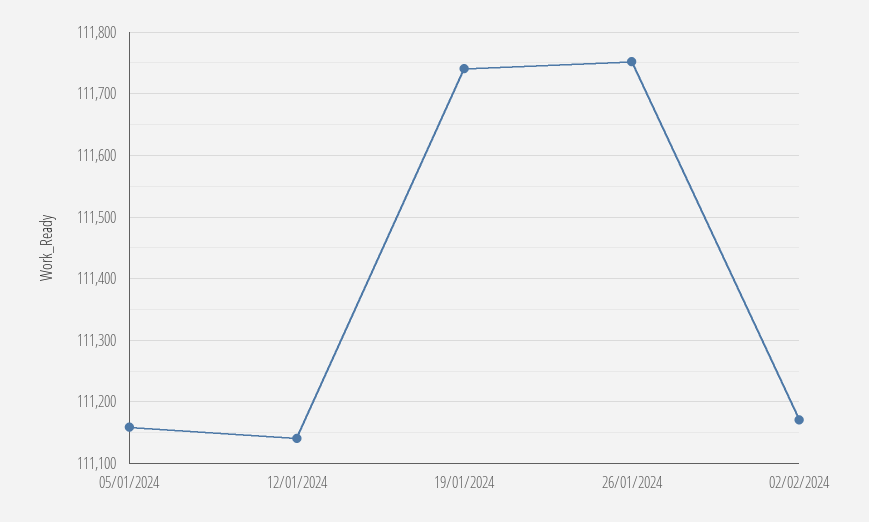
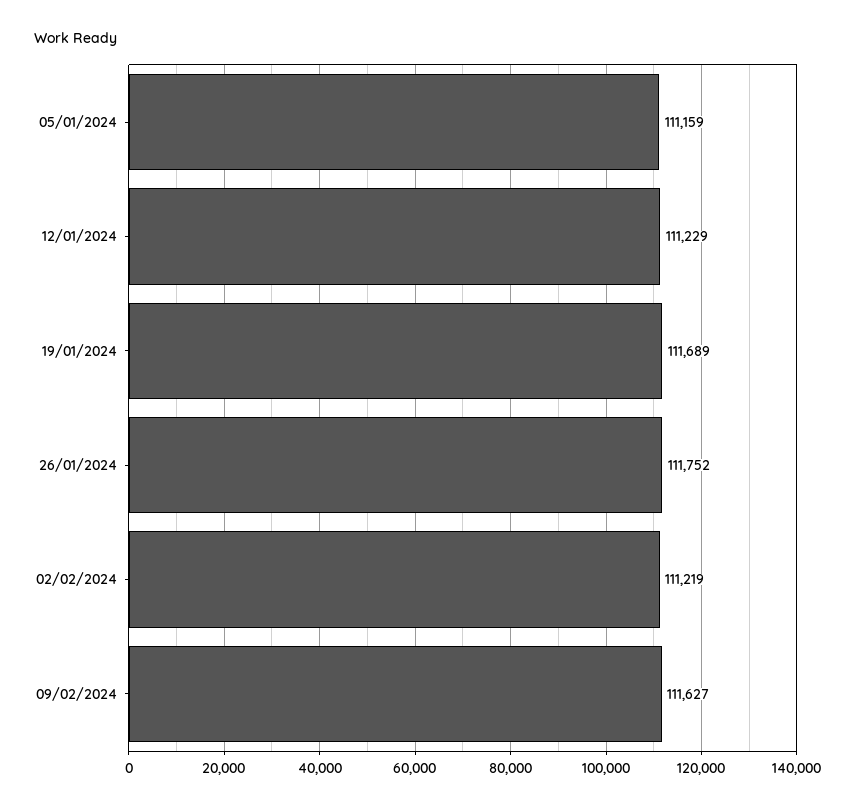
12/01/2024: 111140 -> 111229
19/01/2024: 111740 -> 111689
02/02/2024: 111170 -> 111219
09/02/2024: none -> 111627

